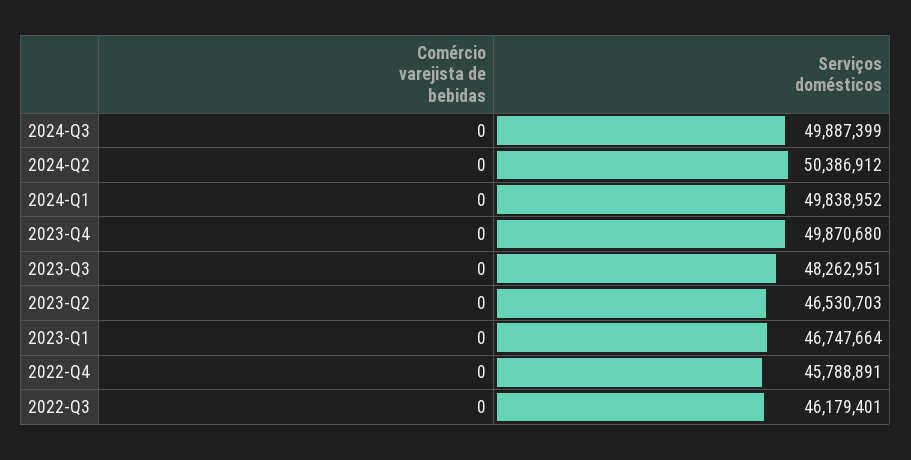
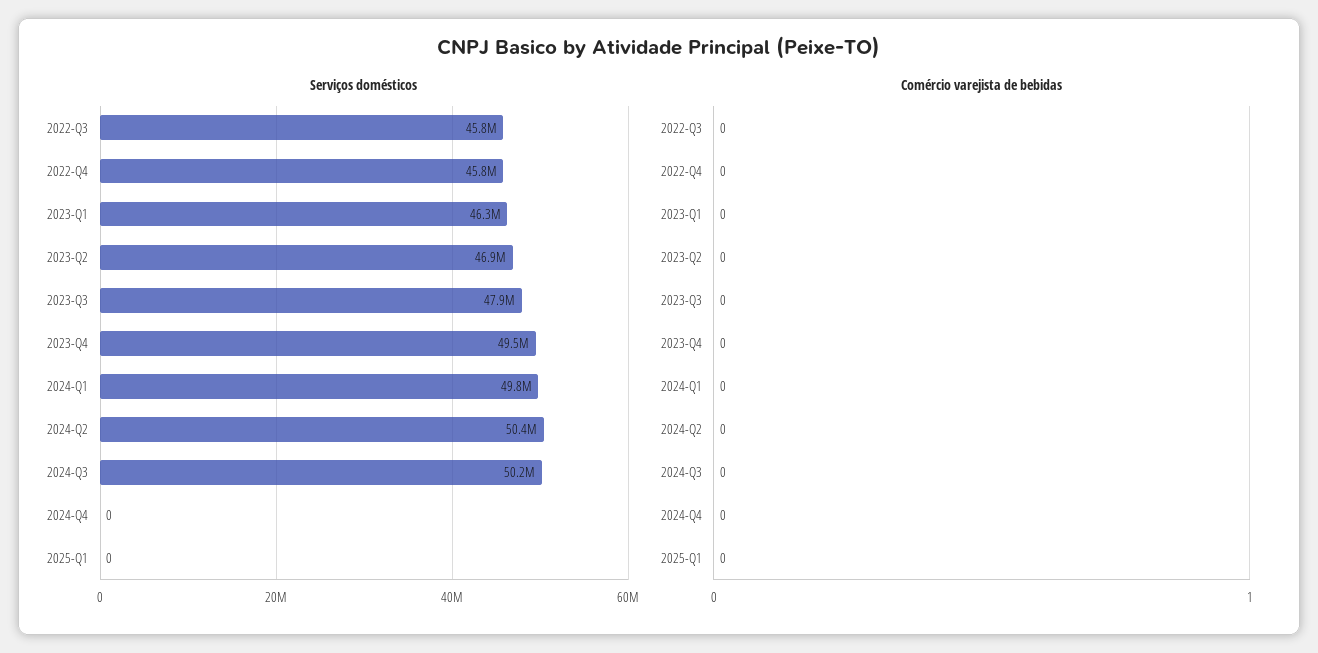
Serviços domésticos, 2024-Q3: 49887399 -> 50200000
Serviços domésticos, 2023-Q4: 49870680 -> 49500000
Serviços domésticos, 2023-Q3: 48262951 -> 47900000
Serviços domésticos, 2023-Q2: 46530703 -> 46900000
Serviços domésticos, 2023-Q1: 46747664 -> 46300000
Serviços domésticos, 2022-Q3: 46179401 -> 45800000
Serviços domésticos, 2024-Q4: none -> 0
Serviços domésticos, 2025-Q1: none -> 0
Comércio varejista de bebidas, 2024-Q4: none -> 0
Comércio varejista de bebidas, 2025-Q1: none -> 0

